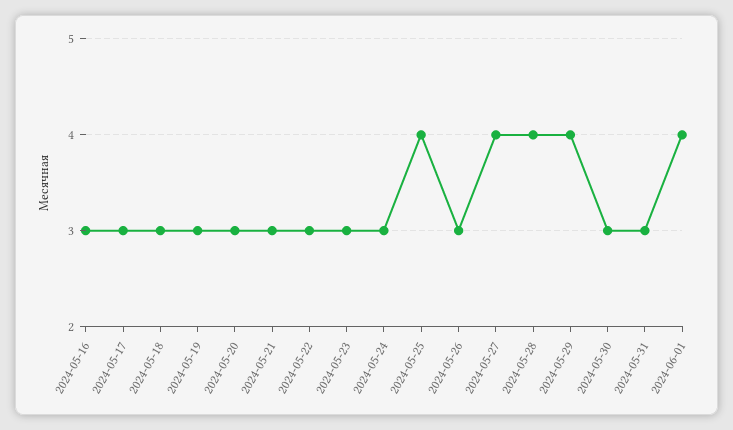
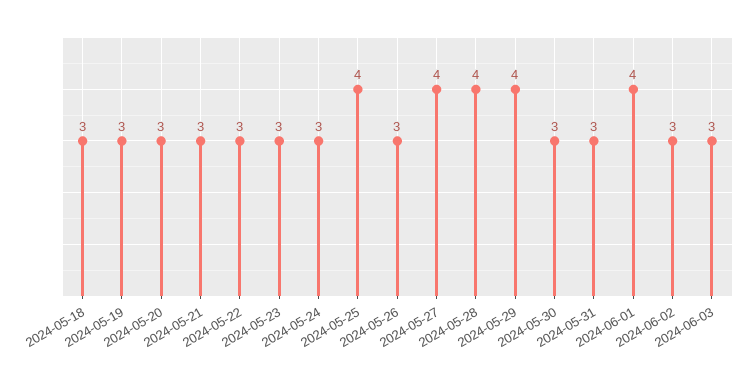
2024-05-16: 3 -> none
2024-05-17: 3 -> none
2024-06-02: none -> 3
2024-06-03: none -> 3

